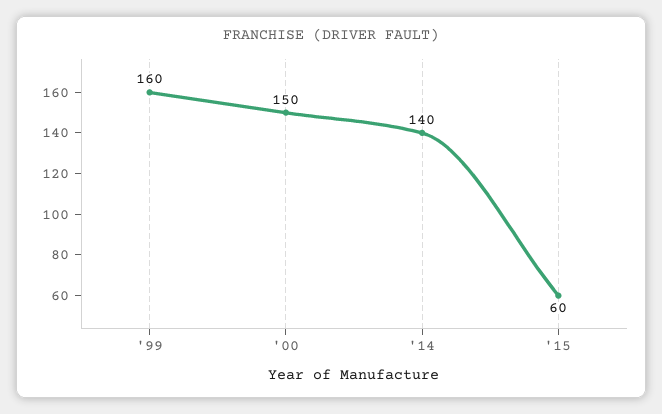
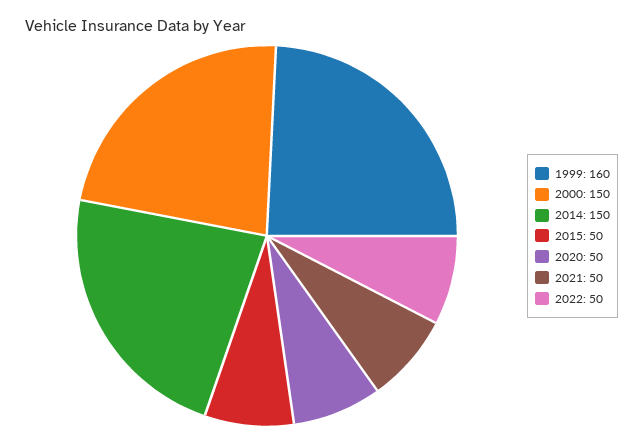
'14: 140 -> 150
'15: 60 -> 50
2020: none -> 50
2021: none -> 50
2022: none -> 50

